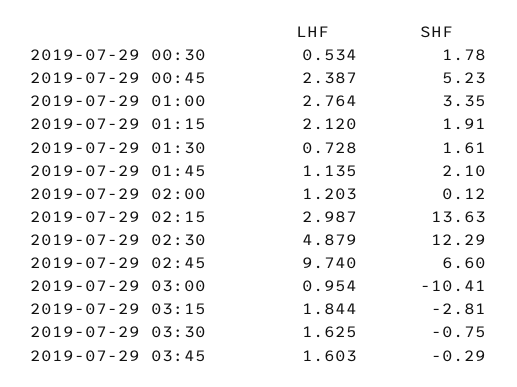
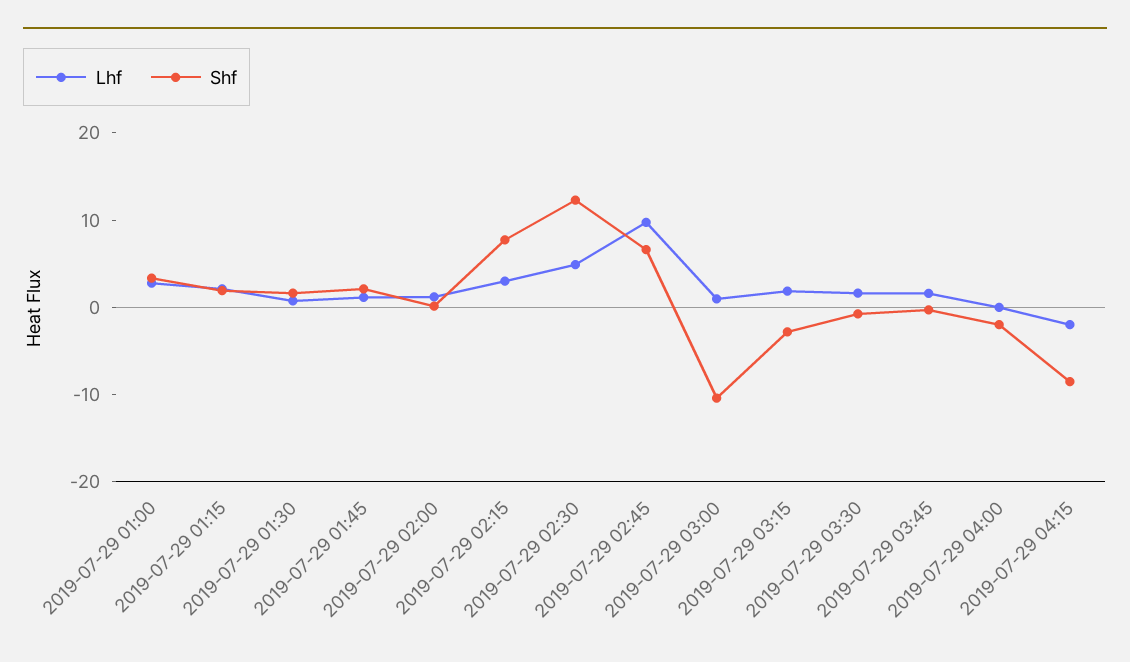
LHF, 2019-07-29 00:30: 0.534 -> none
SHF, 2019-07-29 00:30: 1.78 -> none
LHF, 2019-07-29 00:45: 2.387 -> none
SHF, 2019-07-29 00:45: 5.23 -> none
SHF, 2019-07-29 02:15: 13.63 -> 8
LHF, 2019-07-29 04:00: none -> 0
SHF, 2019-07-29 04:00: none -> -2
LHF, 2019-07-29 04:15: none -> -2
SHF, 2019-07-29 04:15: none -> -8

